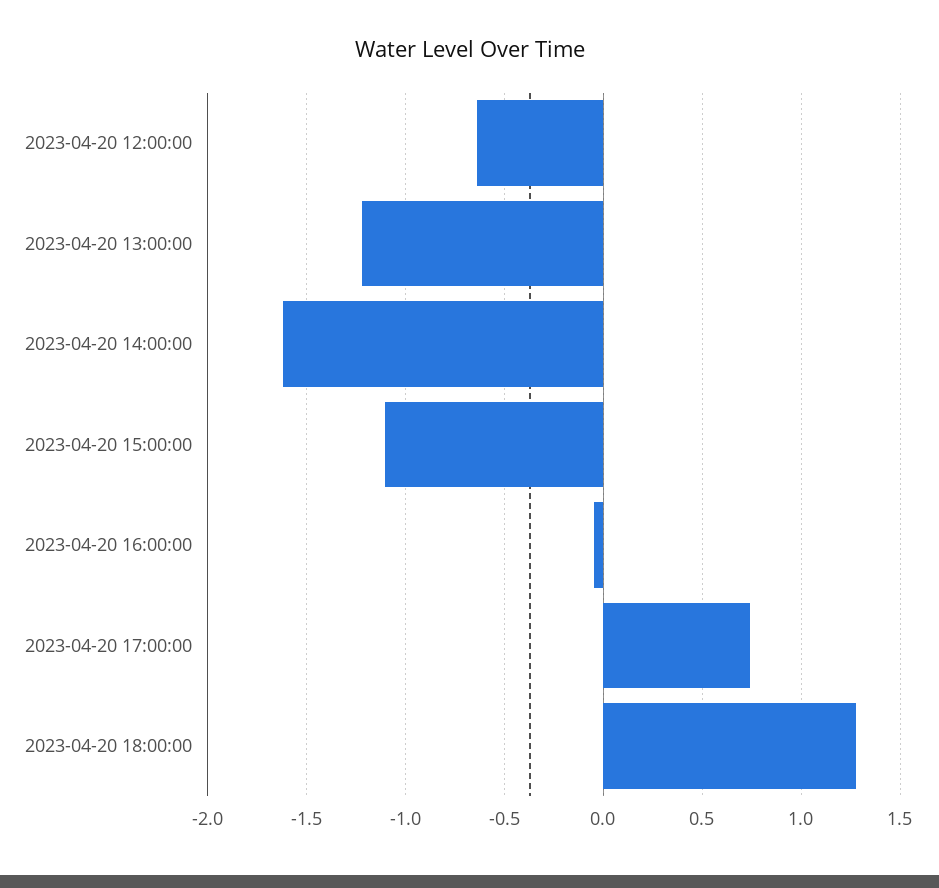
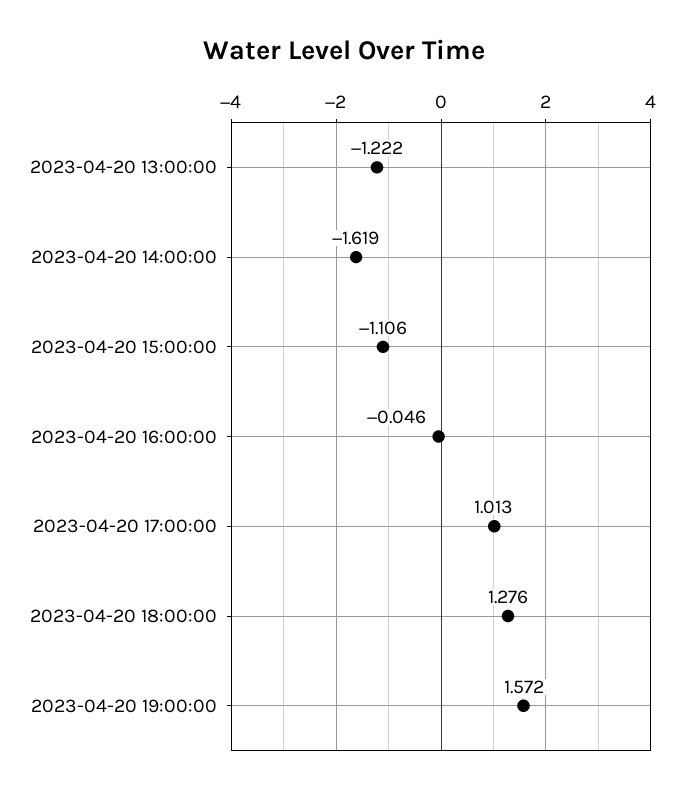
2023-04-20 12:00:00: -0.65 -> none
2023-04-20 17:00:00: 0.75 -> 1.013
2023-04-20 19:00:00: none -> 1.572

